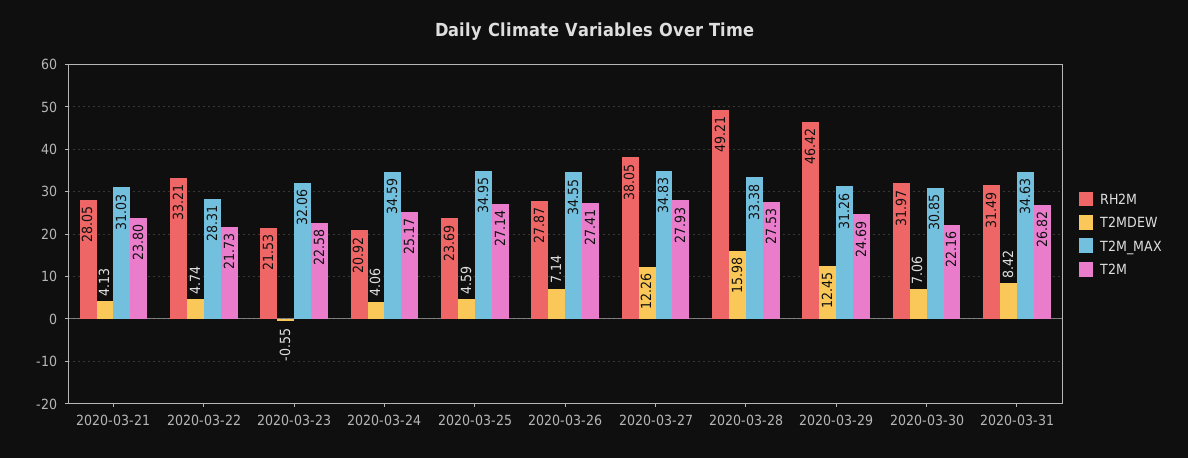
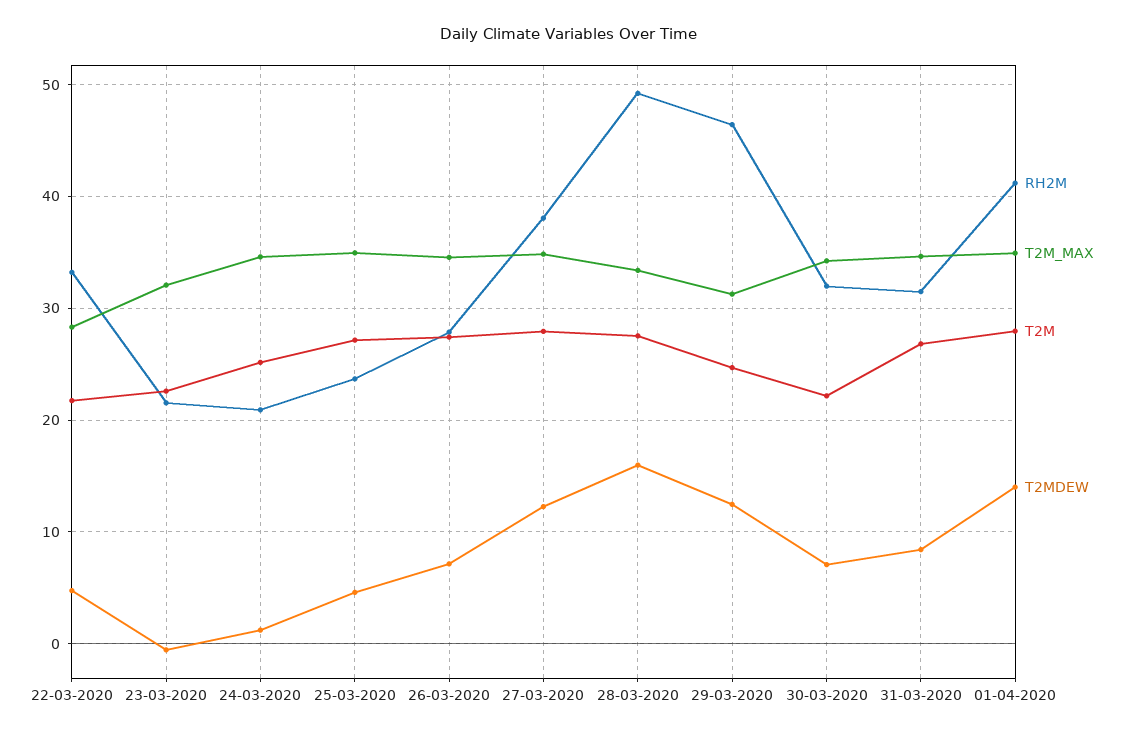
RH2M, 2020-03-21: 28.05 -> none
T2MDEW, 2020-03-21: 4.13 -> none
T2M_MAX, 2020-03-21: 31.03 -> none
T2M, 2020-03-21: 23.8 -> none
T2MDEW, 2020-03-24: 4.06 -> 1
T2M_MAX, 2020-03-30: 30.85 -> 34
RH2M, 01-04-2020: none -> 41
T2M_MAX, 01-04-2020: none -> 35
T2M, 01-04-2020: none -> 28
T2MDEW, 01-04-2020: none -> 14

